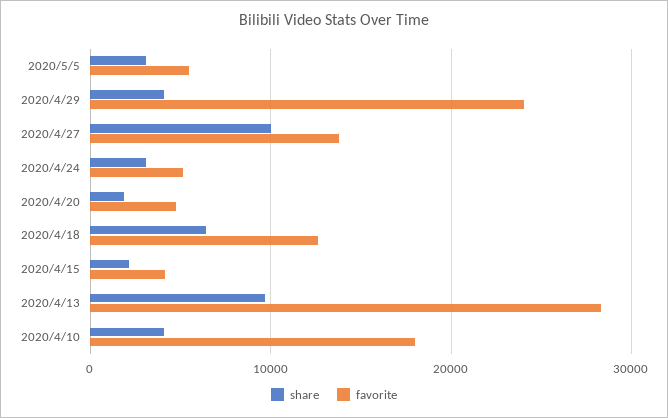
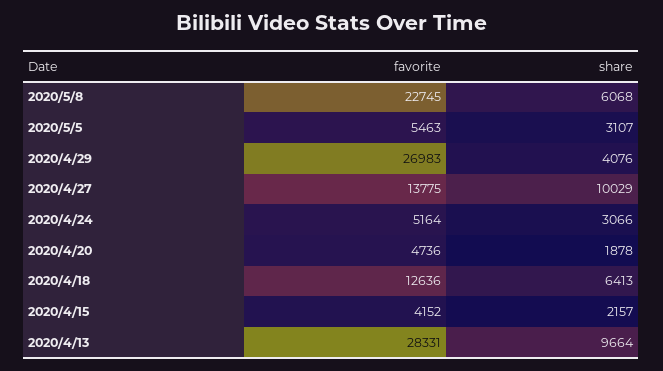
favorite, 2020/4/29: 24000 -> 26983
share, 2020/4/10: 4000 -> none
favorite, 2020/4/10: 18000 -> none
favorite, 2020/5/8: none -> 22745
share, 2020/5/8: none -> 6068

